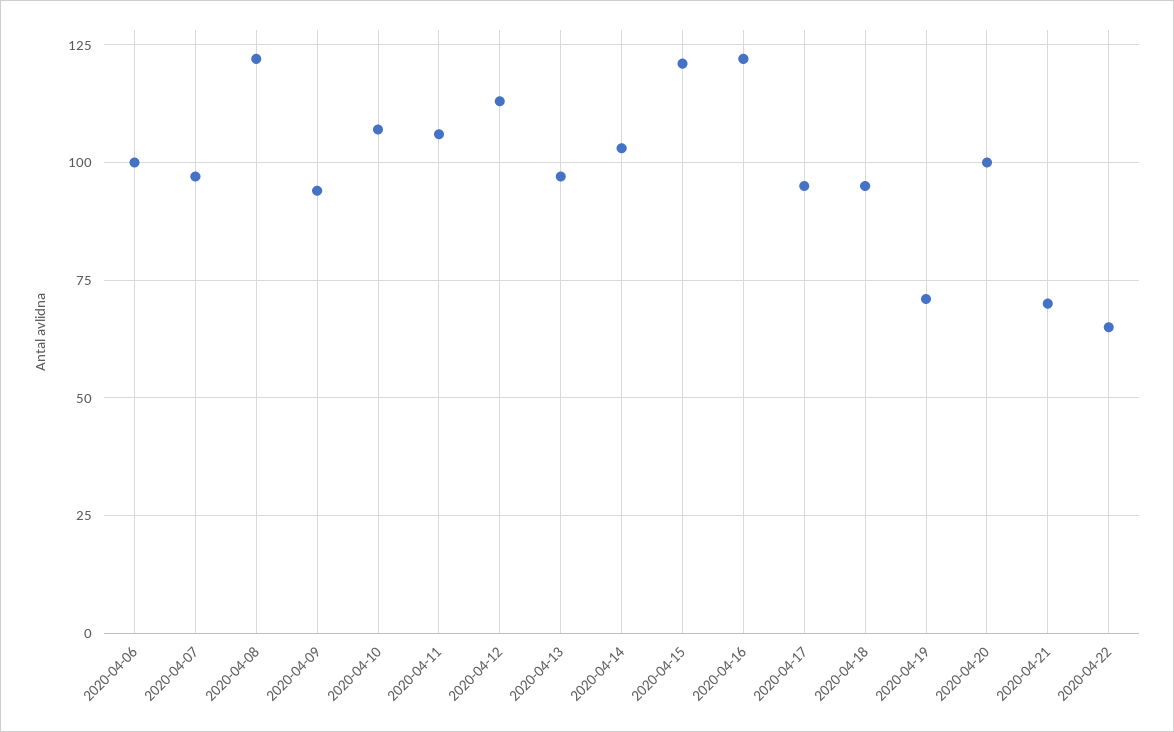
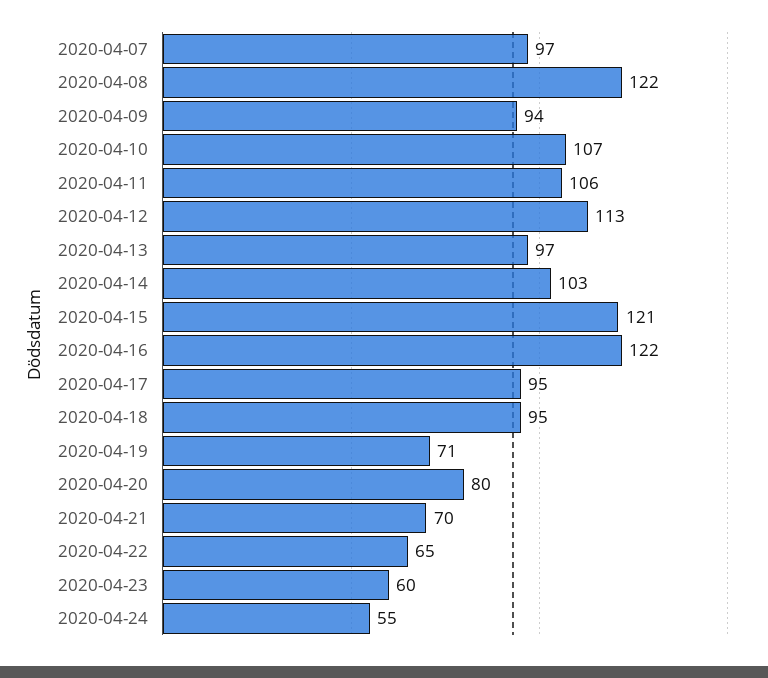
2020-04-06: 100 -> none
2020-04-20: 100 -> 80
2020-04-23: none -> 60
2020-04-24: none -> 55

